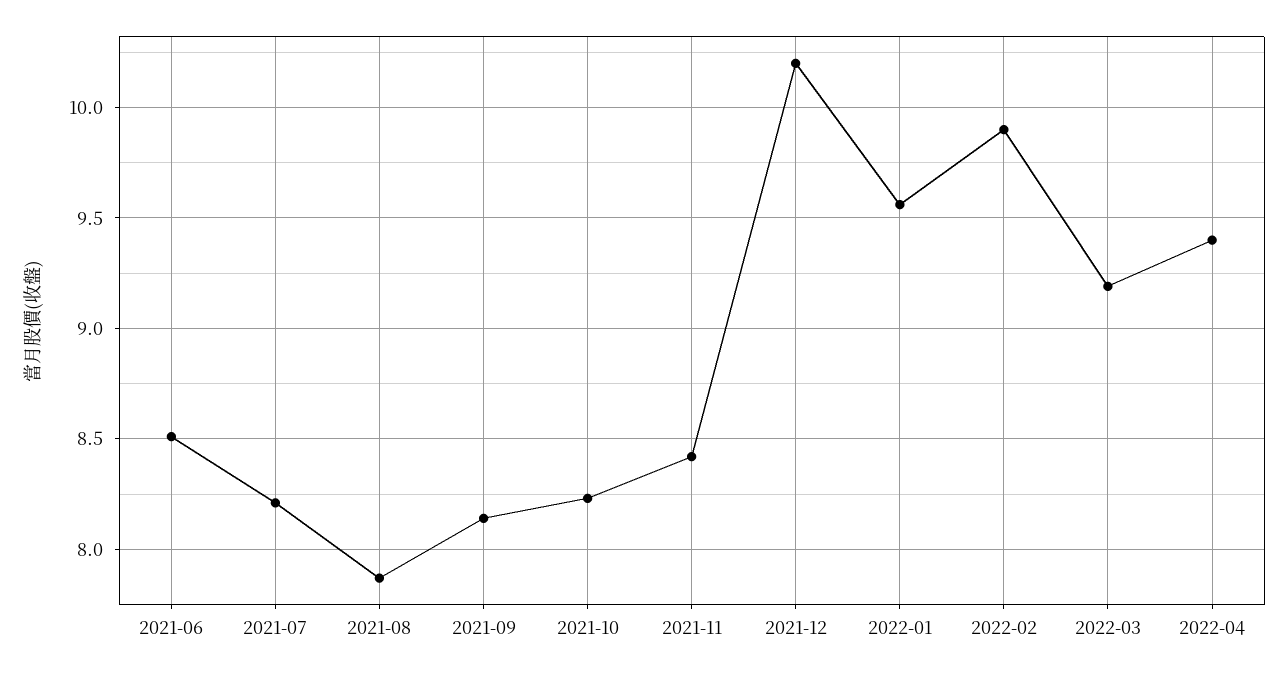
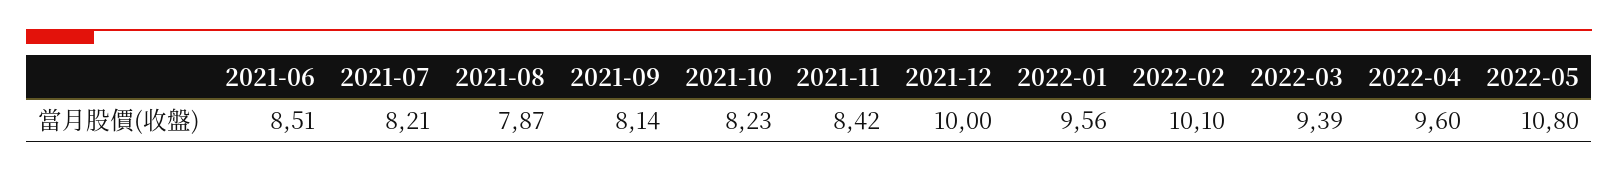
2021-12: 10.2 -> 10
2022-02: 9.9 -> 10.1
2022-03: 9.2 -> 9.39
2022-04: 9.4 -> 9.6
2022-05: none -> 10.8

